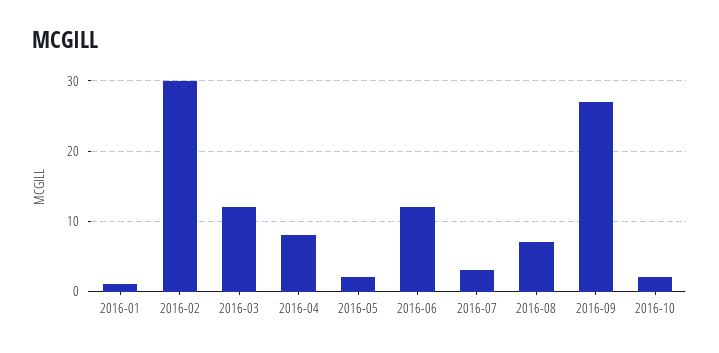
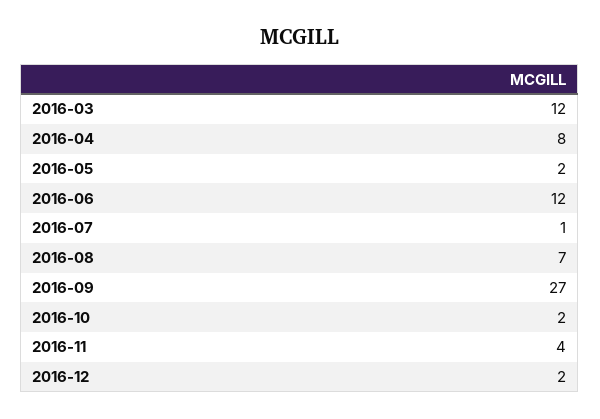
2016-01: 1 -> none
2016-02: 30 -> none
2016-07: 3 -> 1
2016-11: none -> 4
2016-12: none -> 2

